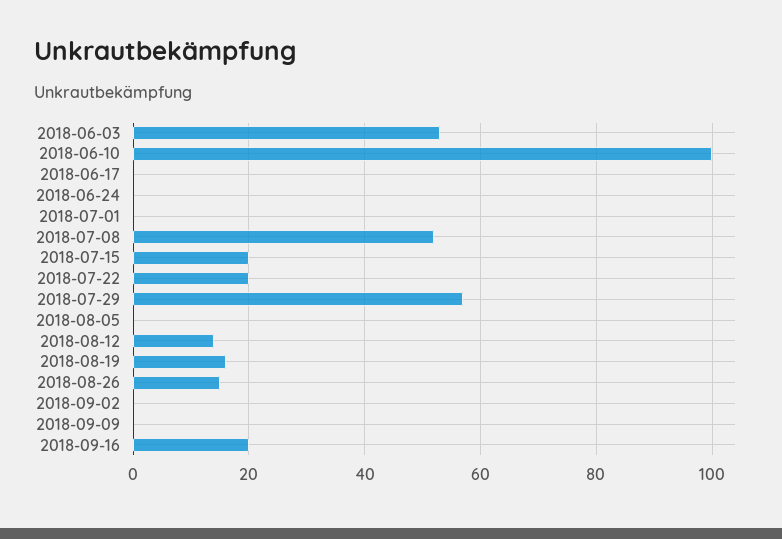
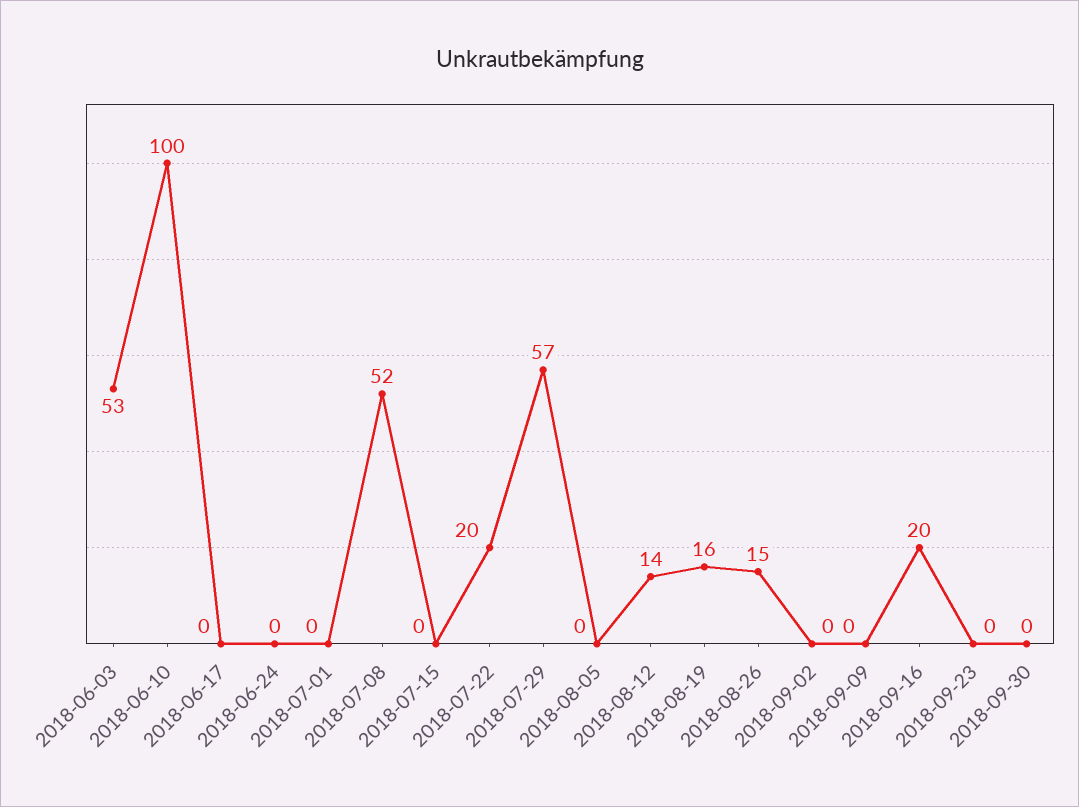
2018-07-15: 20 -> 0
2018-09-23: none -> 0
2018-09-30: none -> 0

